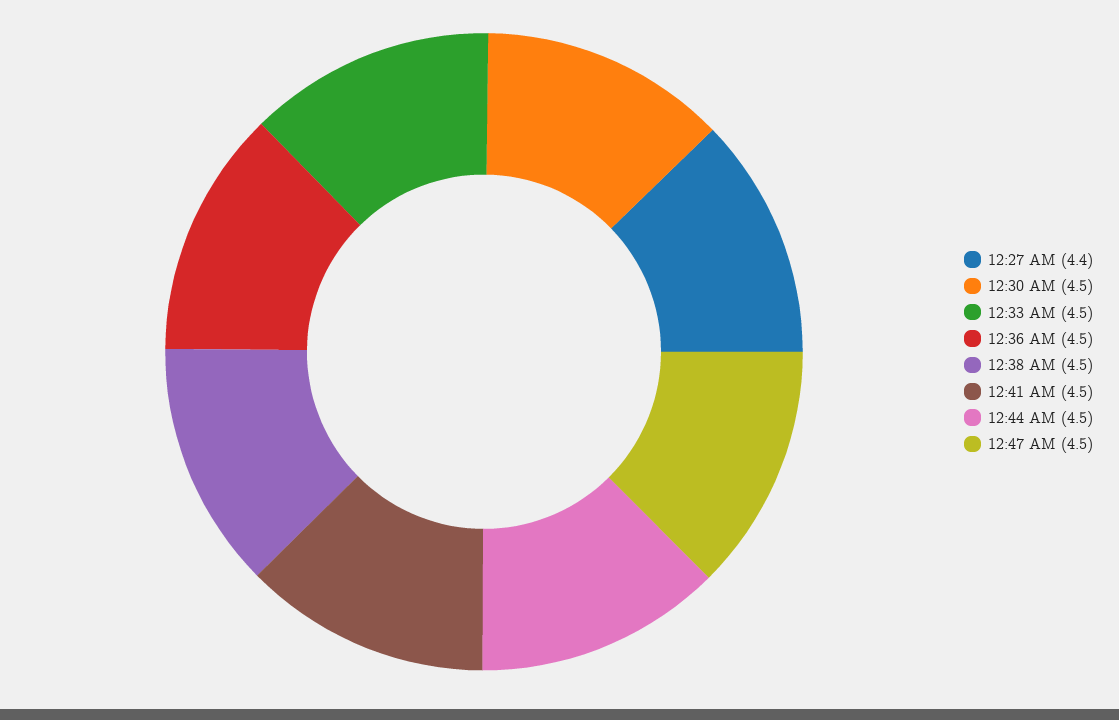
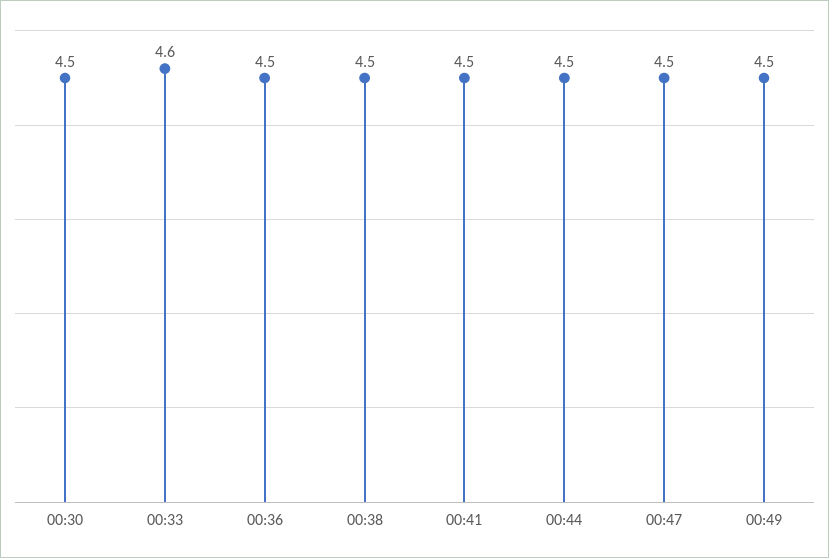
12:27 AM: 4.4 -> none
12:33 AM: 4.5 -> 4.6
00:49: none -> 4.5

